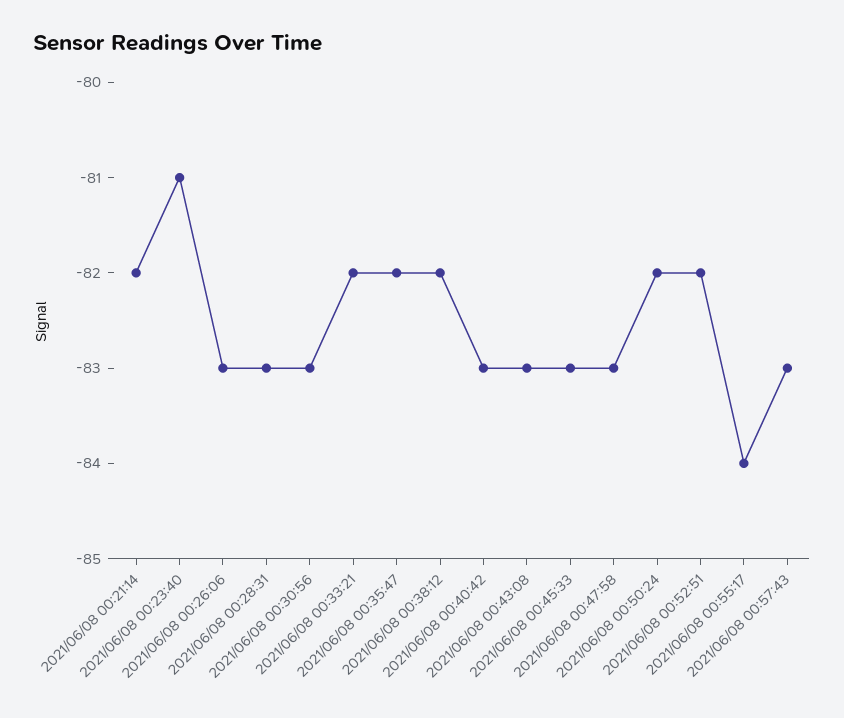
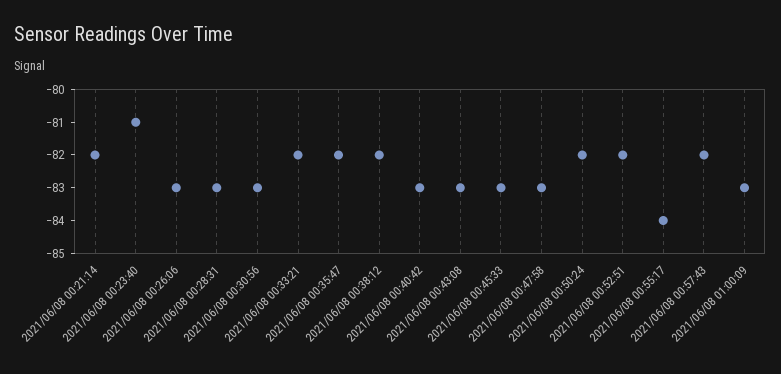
2021/06/08 00:57:43: -83 -> -82
2021/06/08 01:00:09: none -> -83

